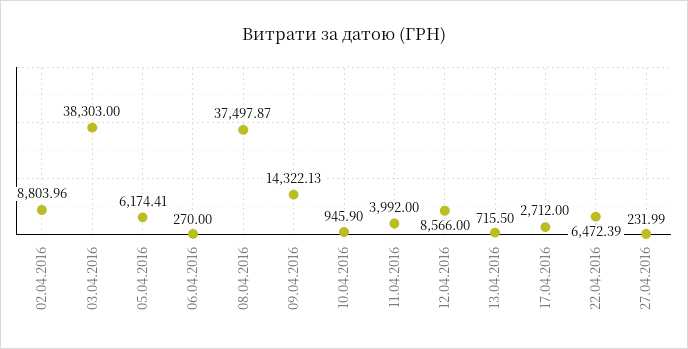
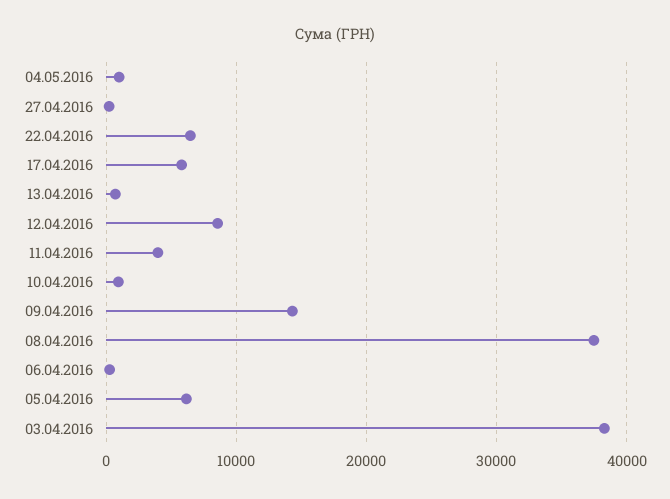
02.04.2016: 8803.96 -> none
17.04.2016: 2712 -> 6000
04.05.2016: none -> 1000

